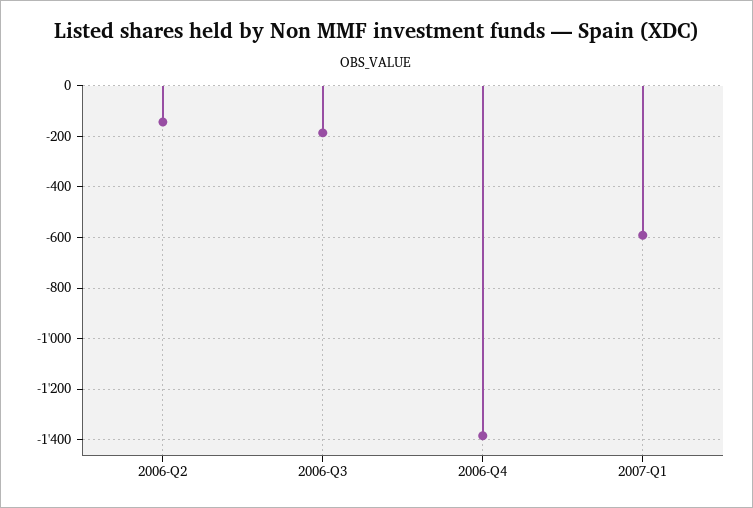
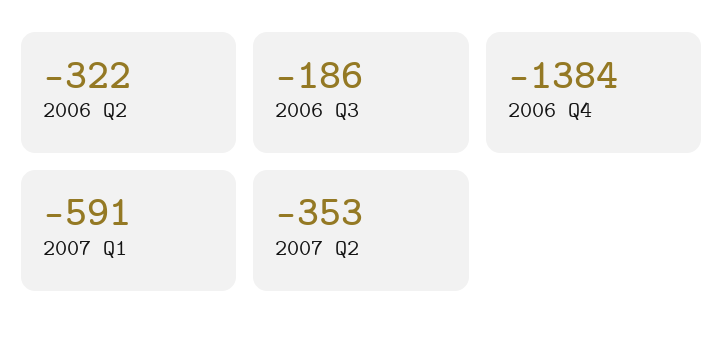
2006-Q2: -150 -> -322
2007 Q2: none -> -353

